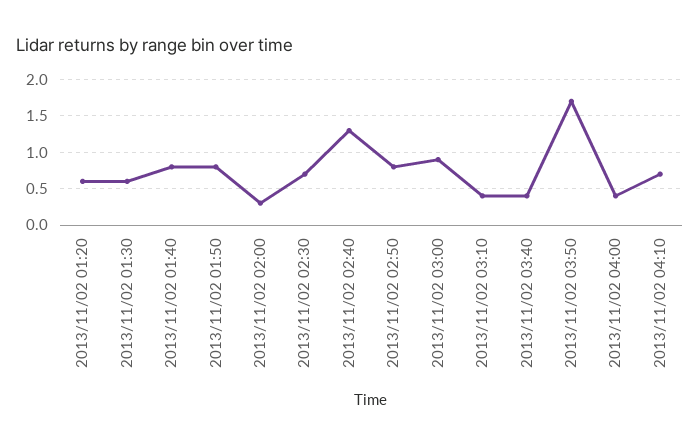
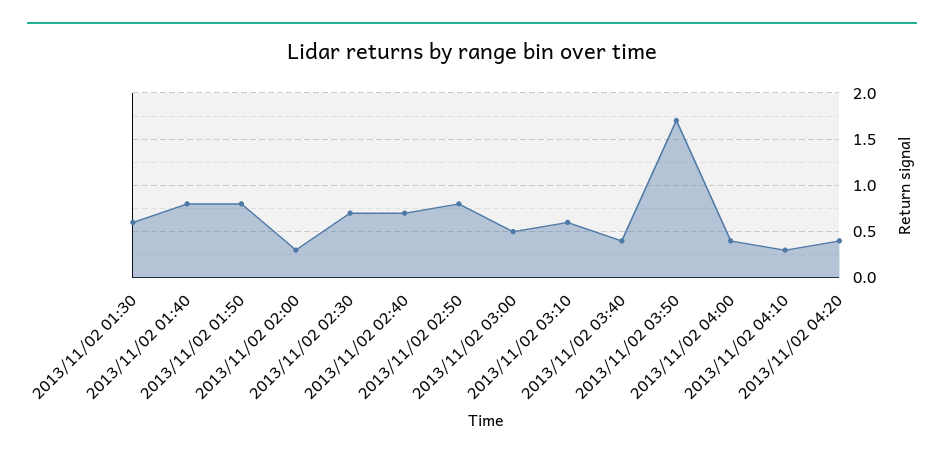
2013/11/02 01:20: 0.6 -> none
2013/11/02 02:40: 1.3 -> 0.7
2013/11/02 03:00: 0.9 -> 0.5
2013/11/02 03:10: 0.4 -> 0.6
2013/11/02 04:10: 0.7 -> 0.3
2013/11/02 04:20: none -> 0.4

